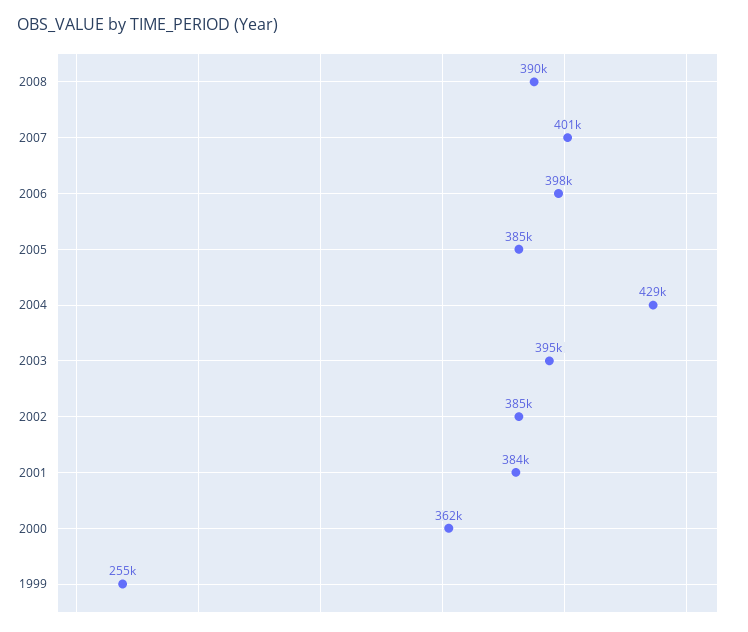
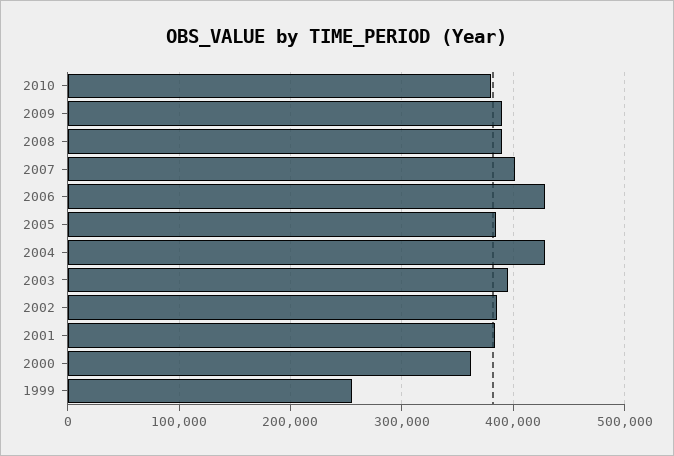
2006: 398000 -> 430000
2010: none -> 380000
2009: none -> 390000

